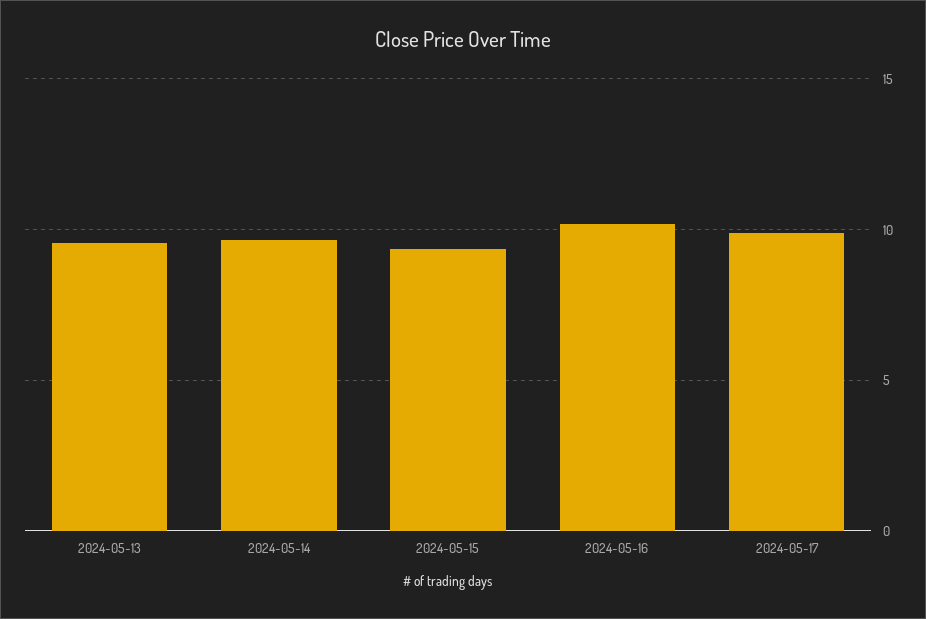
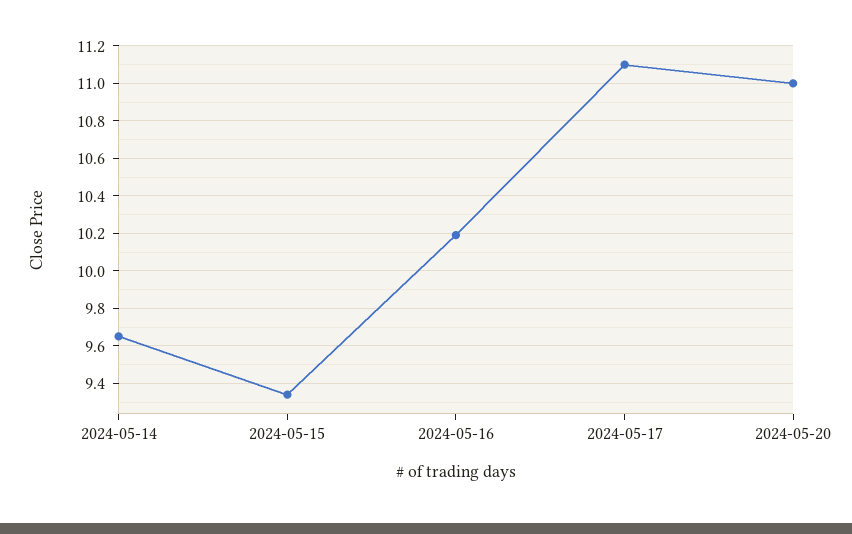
2024-05-13: 9.5 -> none
2024-05-17: 10 -> 11.1
2024-05-20: none -> 11

